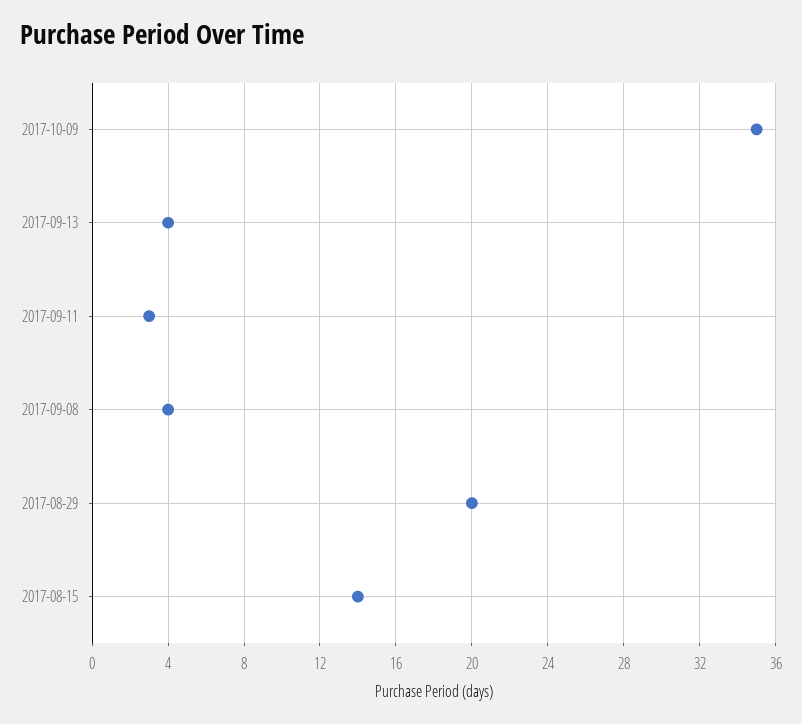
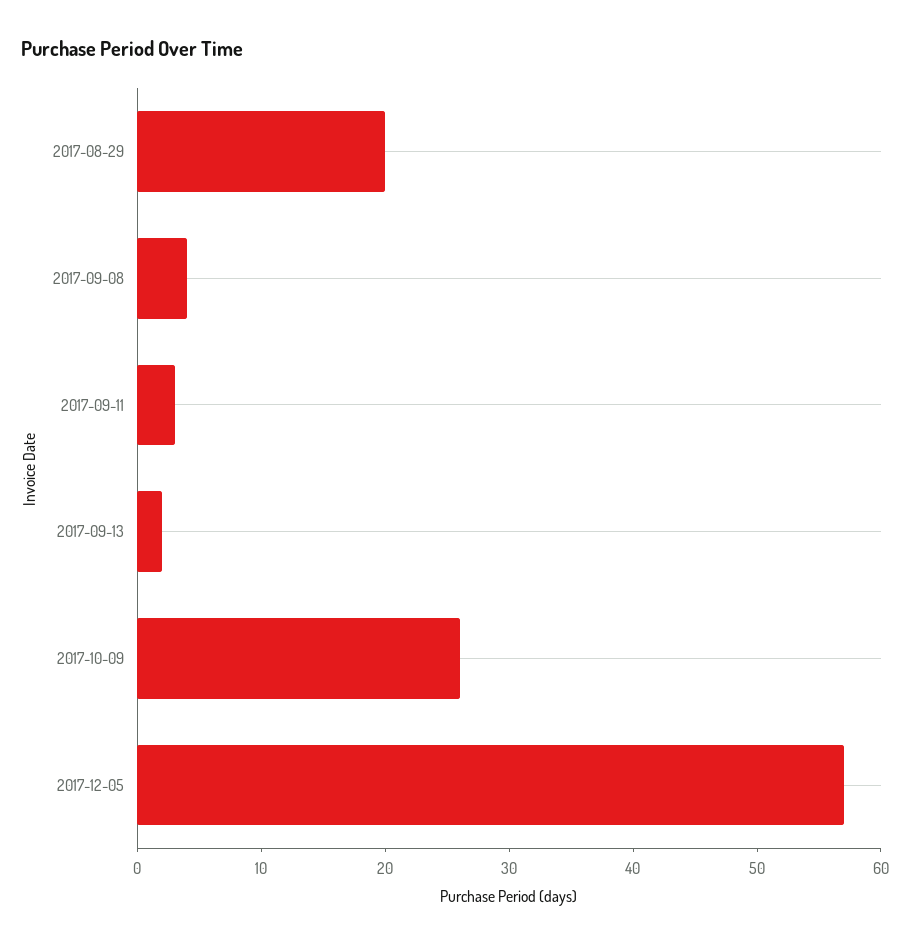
2017-10-09: 35 -> 26
2017-09-13: 4 -> 2
2017-08-15: 14 -> none
2017-12-05: none -> 57

